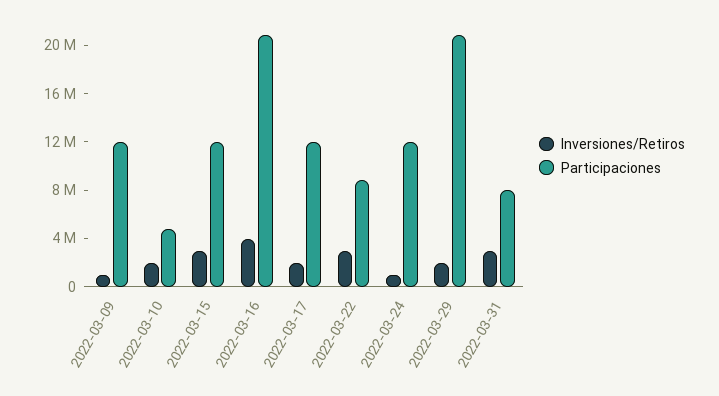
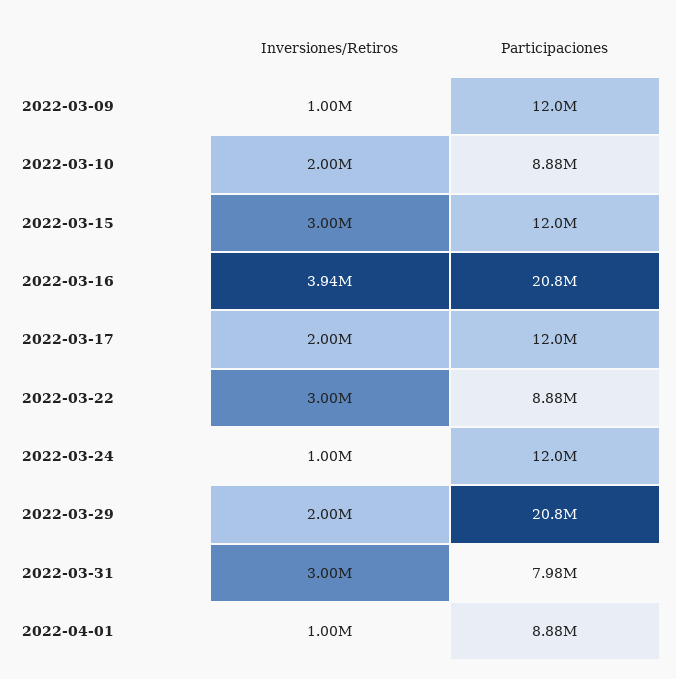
Participaciones, 2022-03-10: 5000000 -> 8880000
Inversiones/Retiros, 2022-04-01: none -> 1000000
Participaciones, 2022-04-01: none -> 8880000

